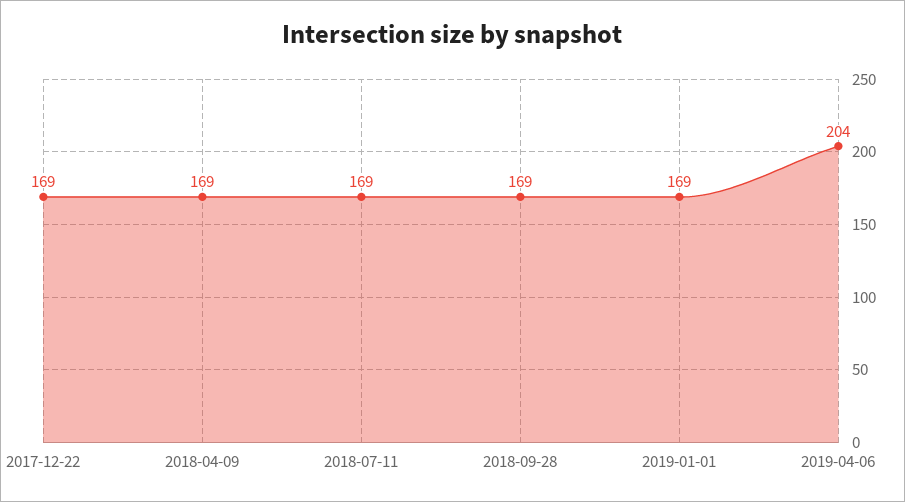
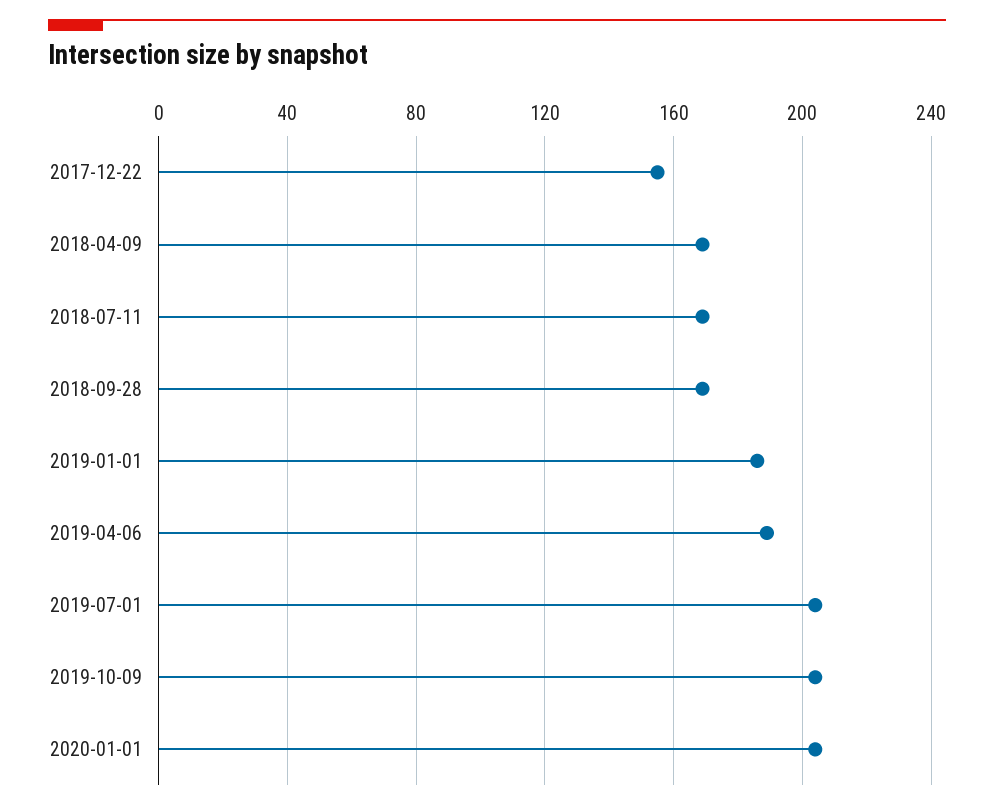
2017-12-22: 169 -> 155
2019-01-01: 169 -> 185
2019-04-06: 204 -> 190
2019-07-01: none -> 205
2019-10-09: none -> 205
2020-01-01: none -> 205

